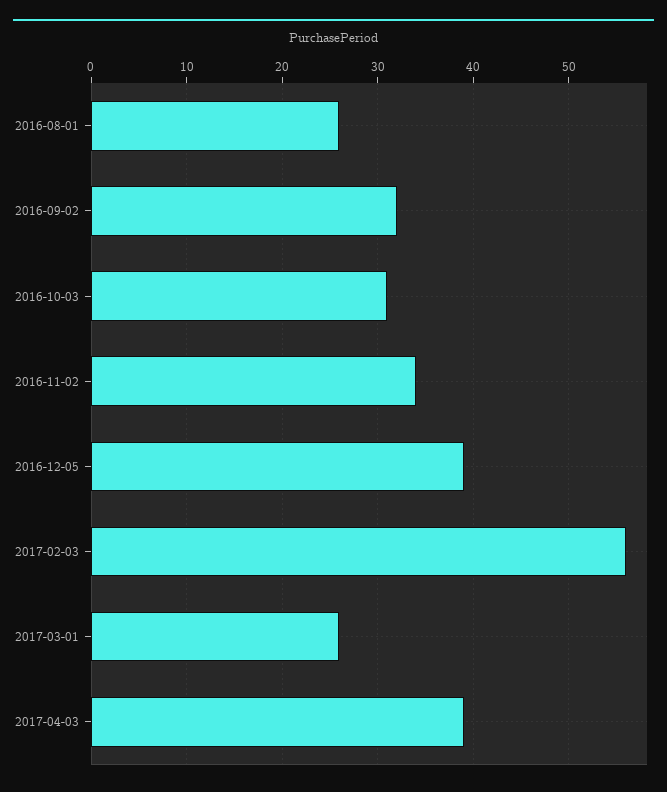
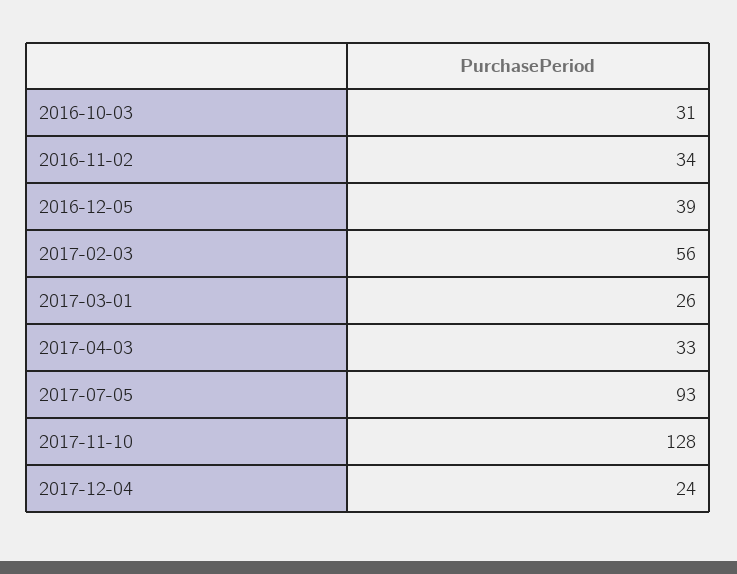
2016-08-01: 26 -> none
2016-09-02: 32 -> none
2017-04-03: 39 -> 33
2017-07-05: none -> 93
2017-11-10: none -> 128
2017-12-04: none -> 24

